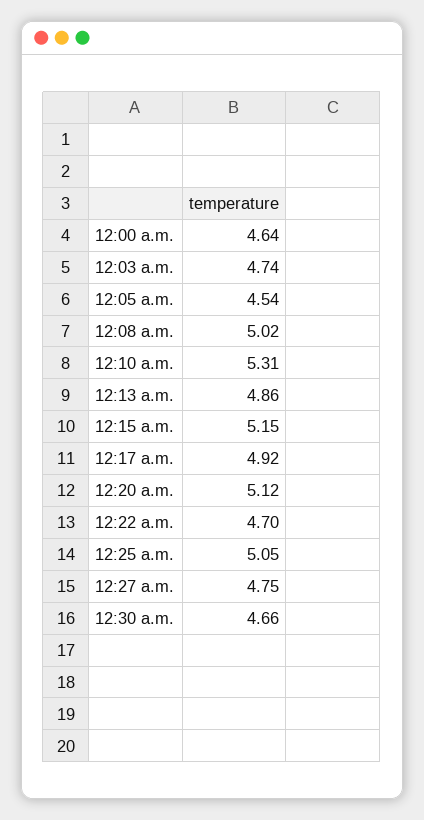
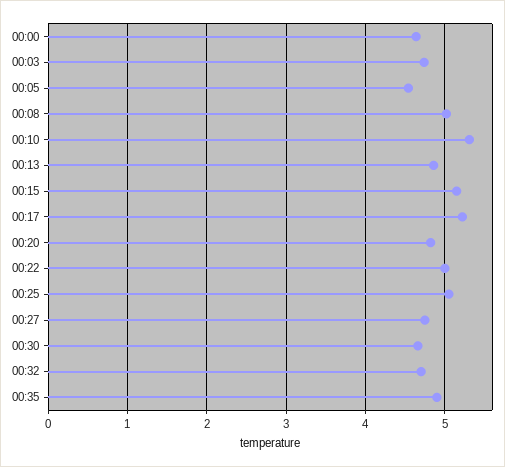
12:17 a.m.: 4.92 -> 5.2
12:20 a.m.: 5.12 -> 4.8
12:22 a.m.: 4.7 -> 5
00:32: none -> 4.7
00:35: none -> 4.9

